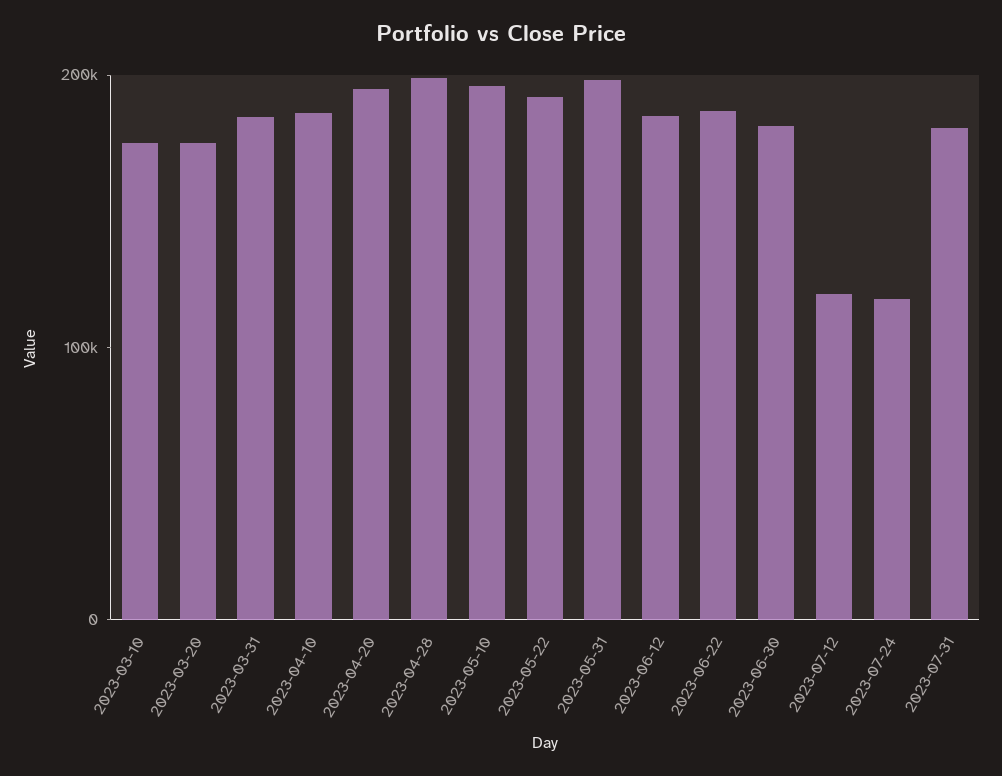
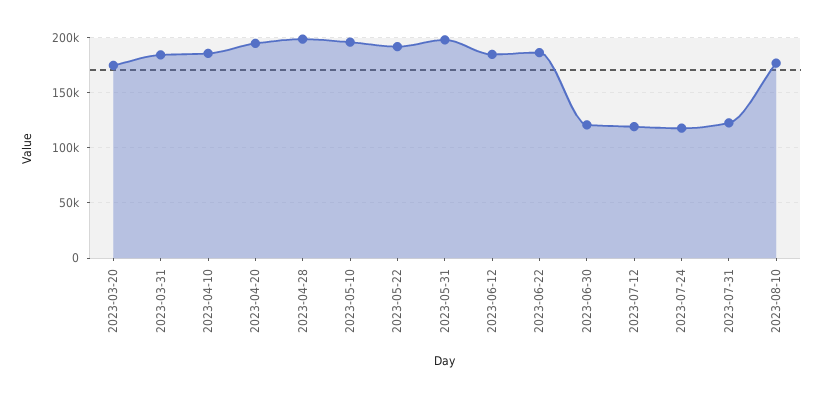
2023-03-10: 180000 -> none
2023-06-30: 180000 -> 120000
2023-07-31: 180000 -> 120000
2023-08-10: none -> 180000

